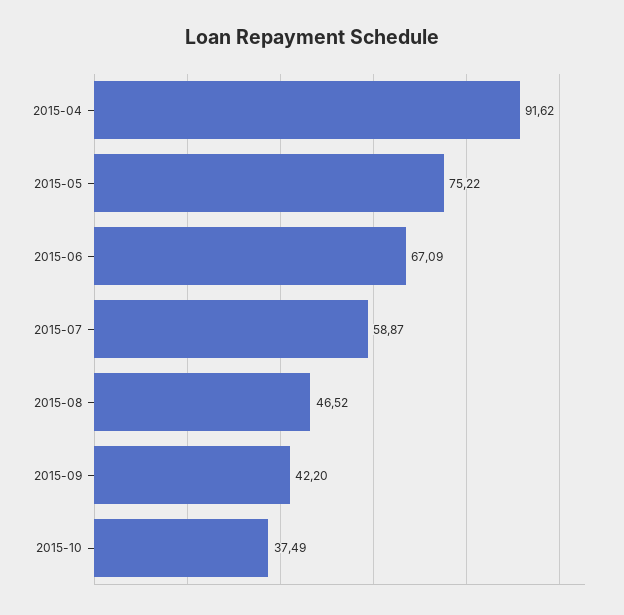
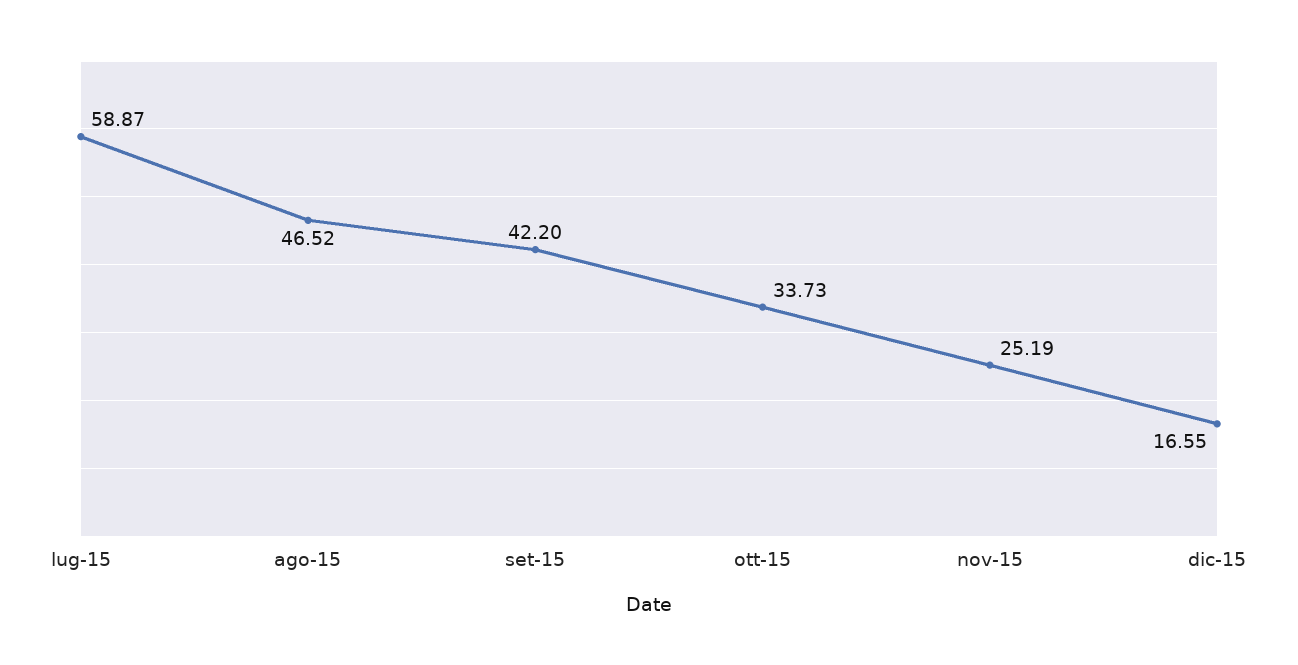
2015-04: 91.62 -> none
2015-05: 75.22 -> none
2015-06: 67.09 -> none
2015-10: 37.49 -> 33.73
nov-15: none -> 25.19
dic-15: none -> 16.55

